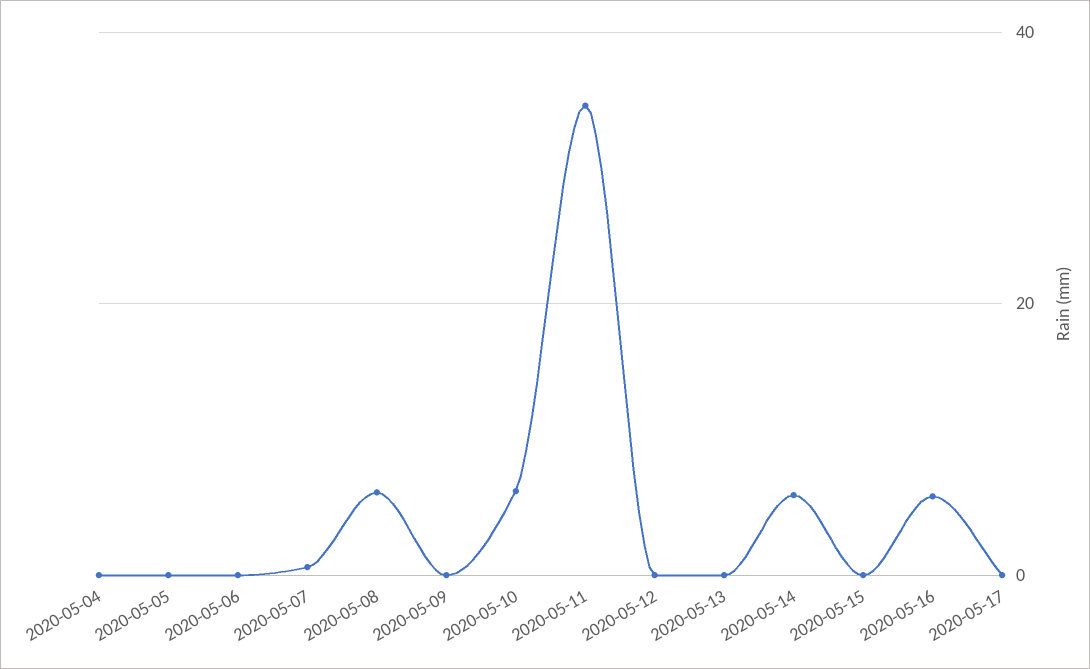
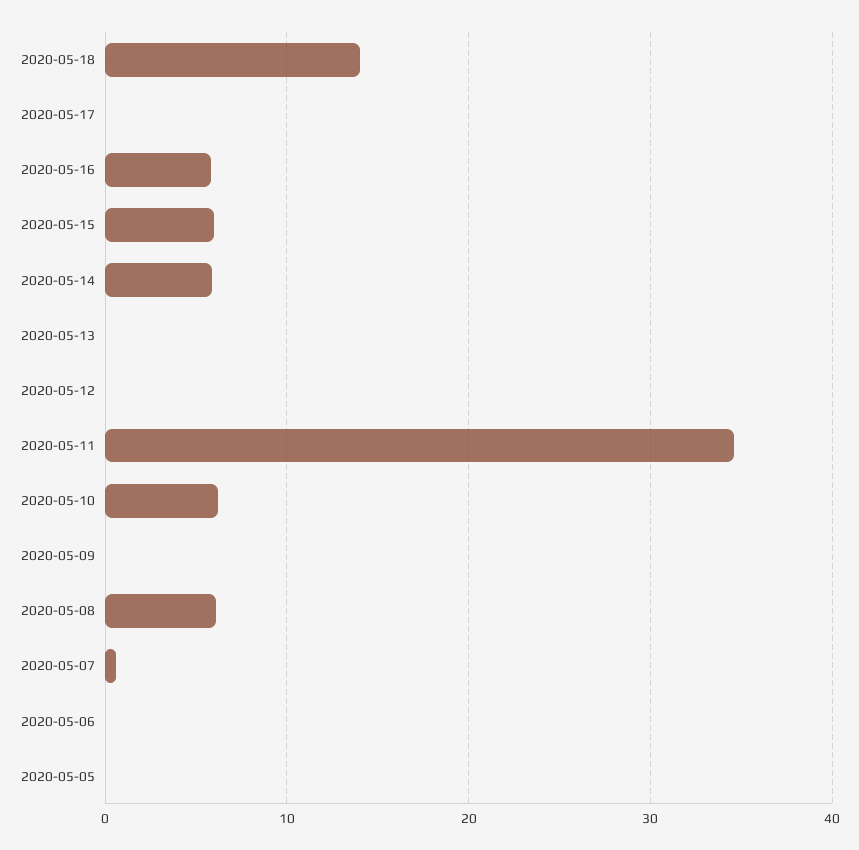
2020-05-04: 0 -> none
2020-05-15: 0 -> 6
2020-05-18: none -> 14

